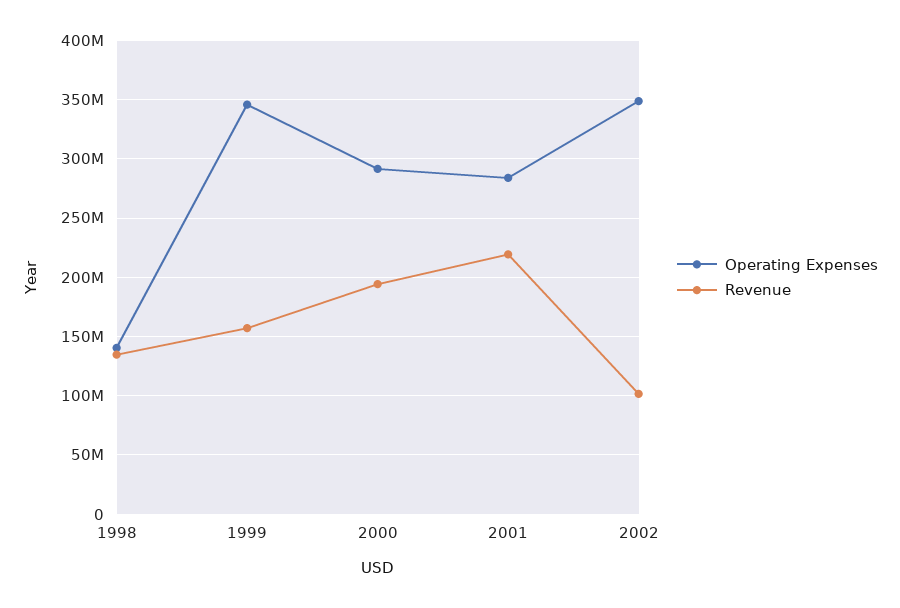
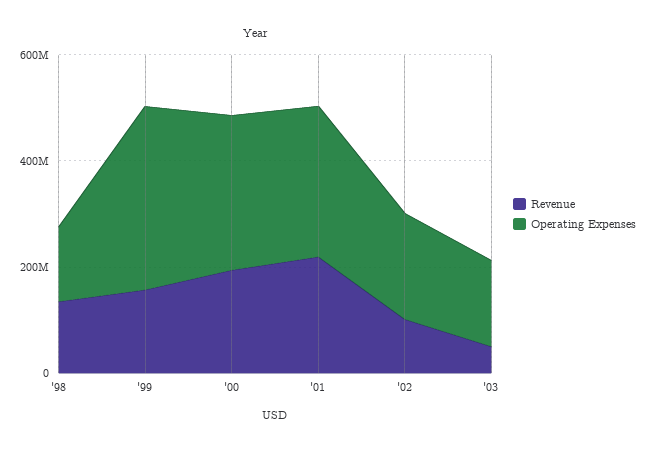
Operating Expenses, 2002: 350000000 -> 200000000
Revenue, '03: none -> 50000000
Operating Expenses, '03: none -> 150000000

